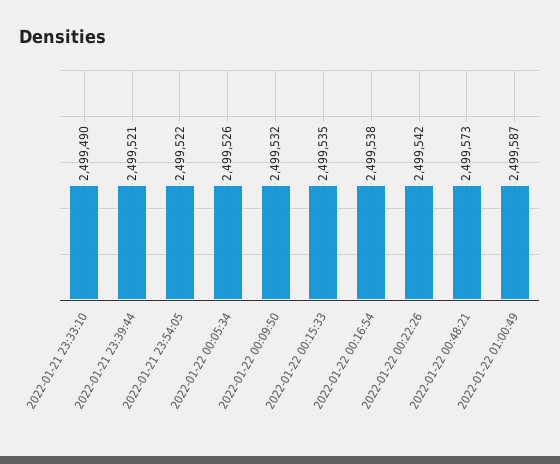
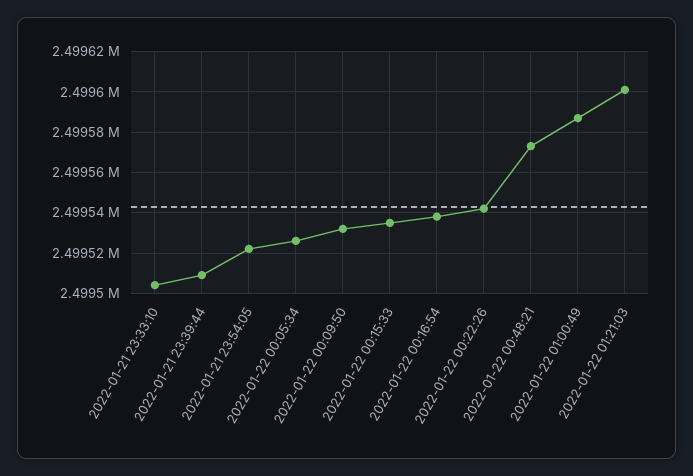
2022-01-21 23:33:10: 2499490 -> 2499505
2022-01-21 23:39:44: 2499521 -> 2499510
2022-01-22 01:21:03: none -> 2499600

